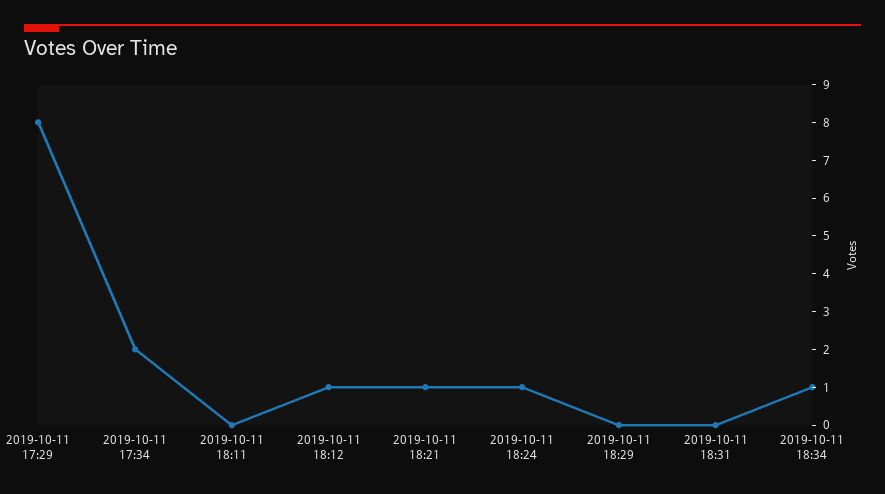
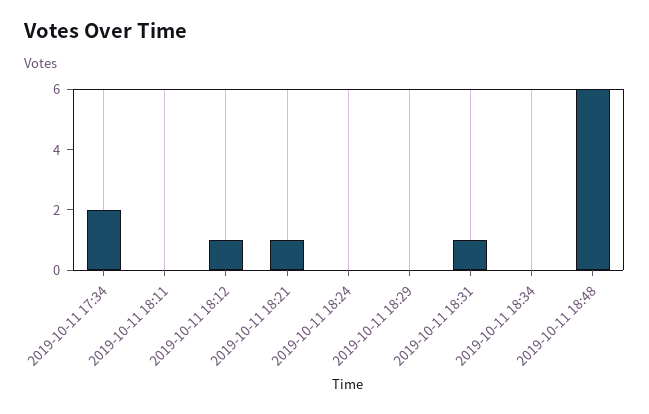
2019-10-11 17:29: 8 -> none
2019-10-11 18:24: 1 -> 0
2019-10-11 18:31: 0 -> 1
2019-10-11 18:34: 1 -> 0
2019-10-11 18:48: none -> 6

